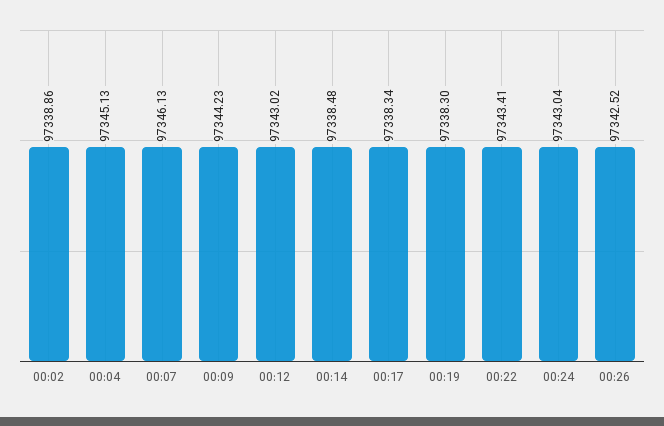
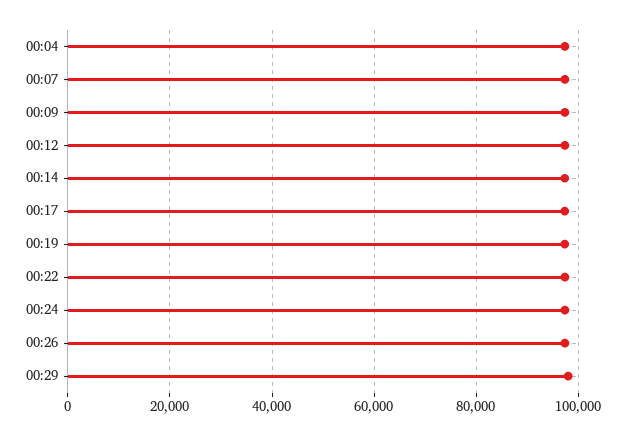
00:02: 97338.86 -> none
00:29: none -> 98000

